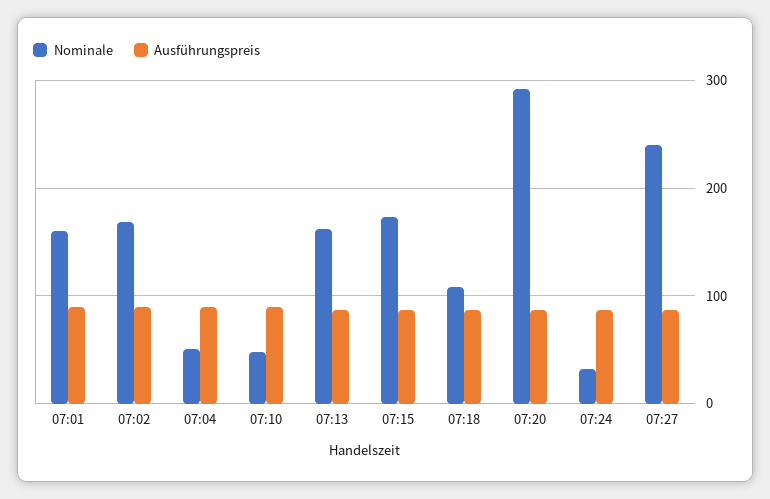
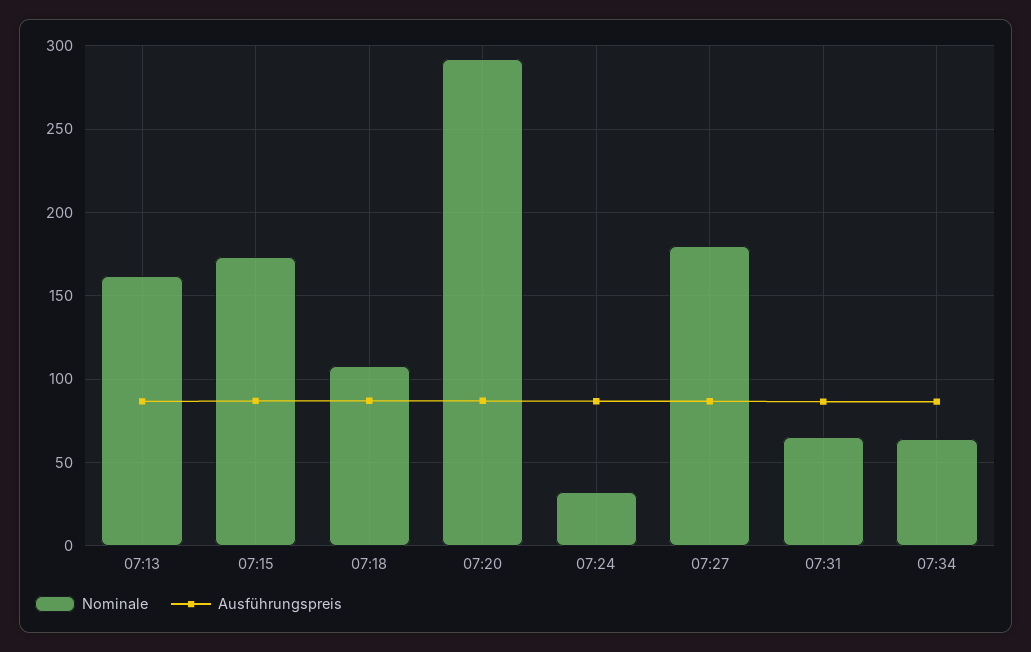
Nominale, 07:01: 160 -> none
Ausführungspreis, 07:01: 90 -> none
Nominale, 07:02: 170 -> none
Ausführungspreis, 07:02: 90 -> none
Nominale, 07:04: 50 -> none
Ausführungspreis, 07:04: 90 -> none
Nominale, 07:10: 50 -> none
Ausführungspreis, 07:10: 90 -> none
Nominale, 07:27: 240 -> 180
Nominale, 07:31: none -> 65
Ausführungspreis, 07:31: none -> 85
Nominale, 07:34: none -> 65
Ausführungspreis, 07:34: none -> 85

